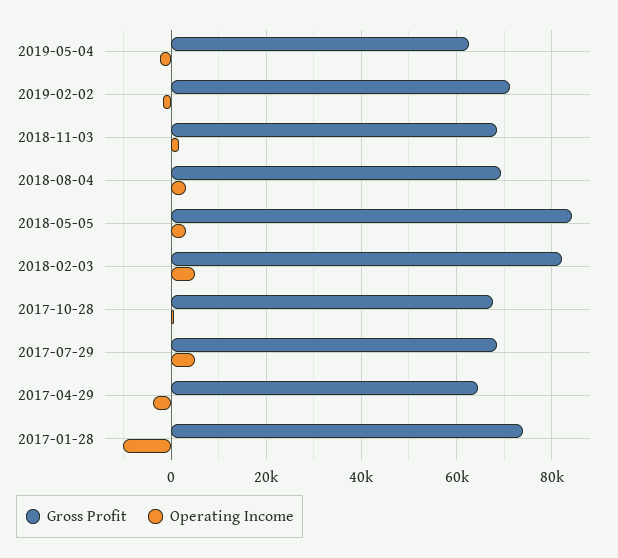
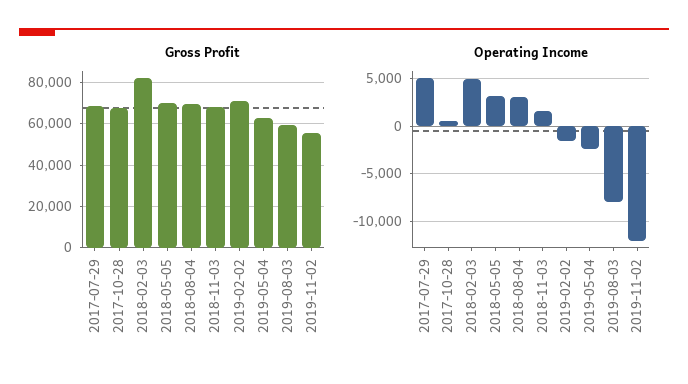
Gross Profit, 2018-05-05: 84000 -> 70000
Gross Profit, 2017-04-29: 64000 -> none
Operating Income, 2017-04-29: -4000 -> none
Gross Profit, 2017-01-28: 74000 -> none
Operating Income, 2017-01-28: -10000 -> none
Gross Profit, 2019-08-03: none -> 60000
Gross Profit, 2019-11-02: none -> 55000
Operating Income, 2019-08-03: none -> -8000
Operating Income, 2019-11-02: none -> -12000

